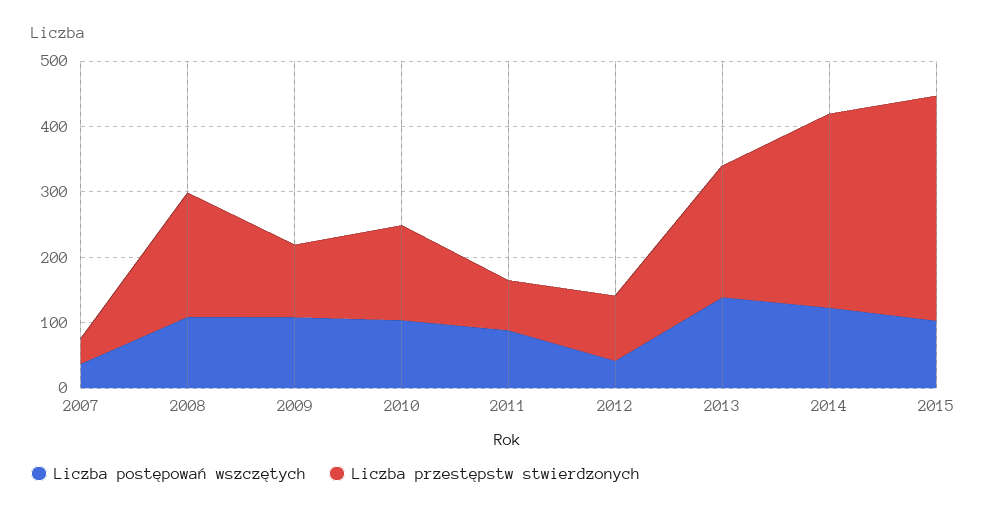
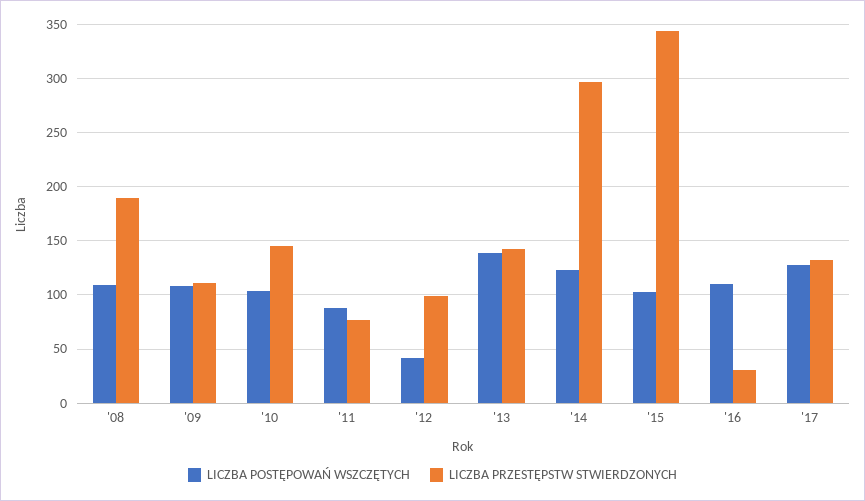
Liczba postępowań wszczętych, 2007: 40 -> none
Liczba przestępstw stwierdzonych, 2007: 40 -> none
Liczba przestępstw stwierdzonych, 2013: 200 -> 140
Liczba postępowań wszczętych, '16: none -> 110
Liczba przestępstw stwierdzonych, '16: none -> 30
Liczba postępowań wszczętych, '17: none -> 130
Liczba przestępstw stwierdzonych, '17: none -> 130

